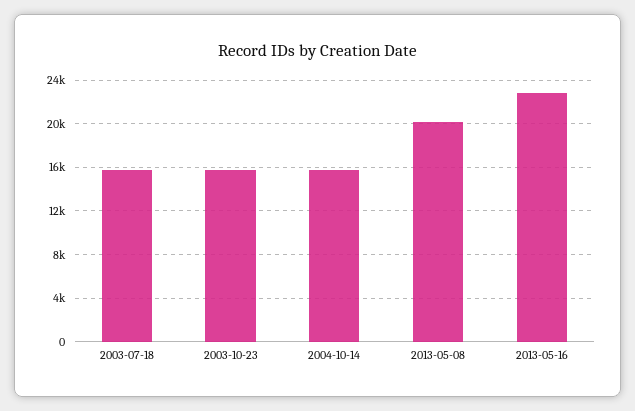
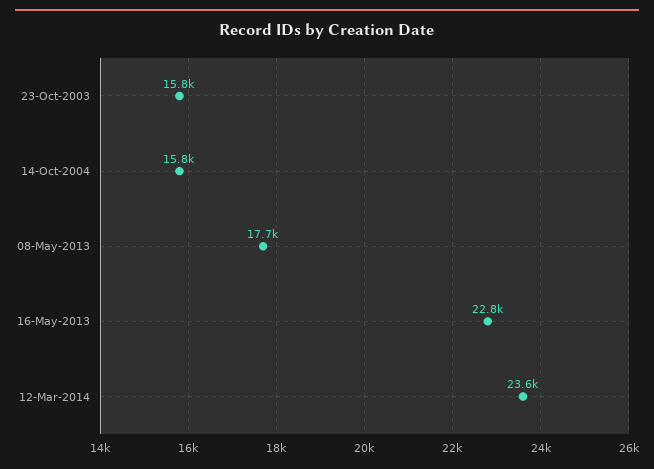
2003-07-18: 16000 -> none
2013-05-08: 20000 -> 17700
12-Mar-2014: none -> 23600

